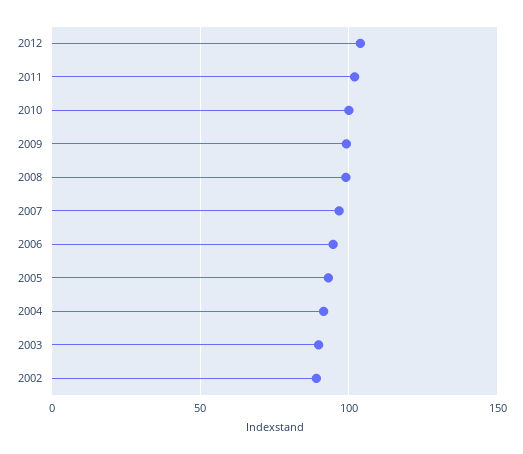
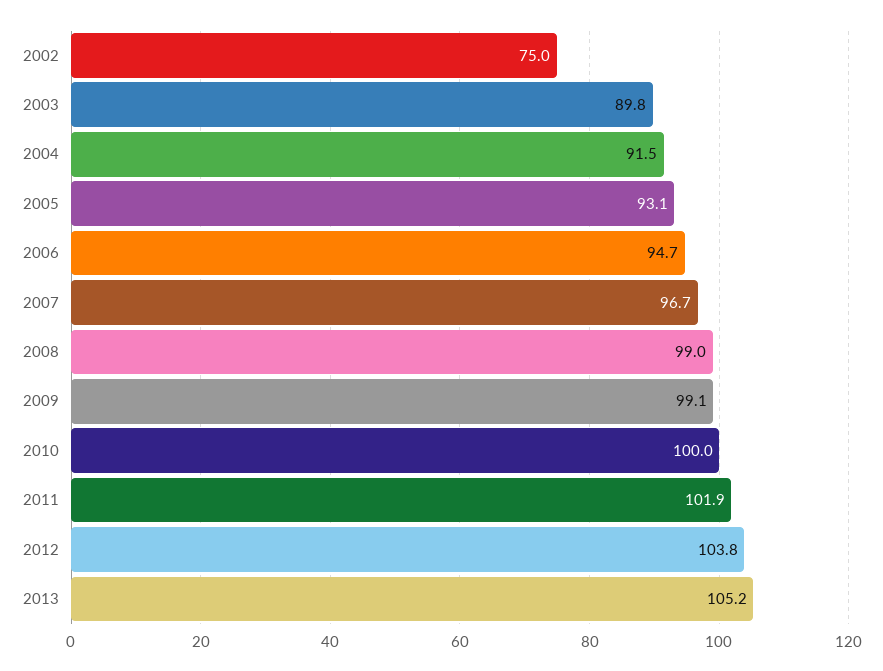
2002: 90 -> 75
2013: none -> 105.2

